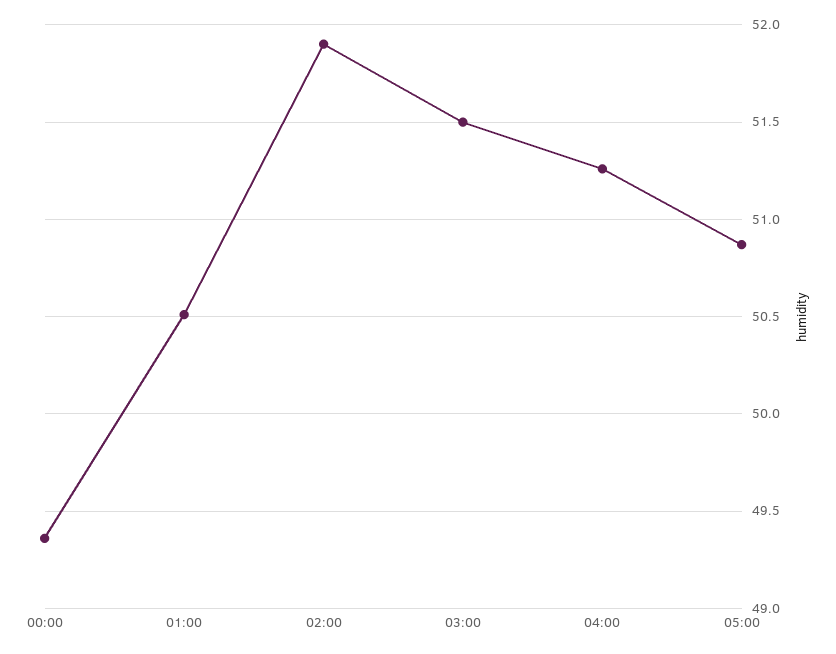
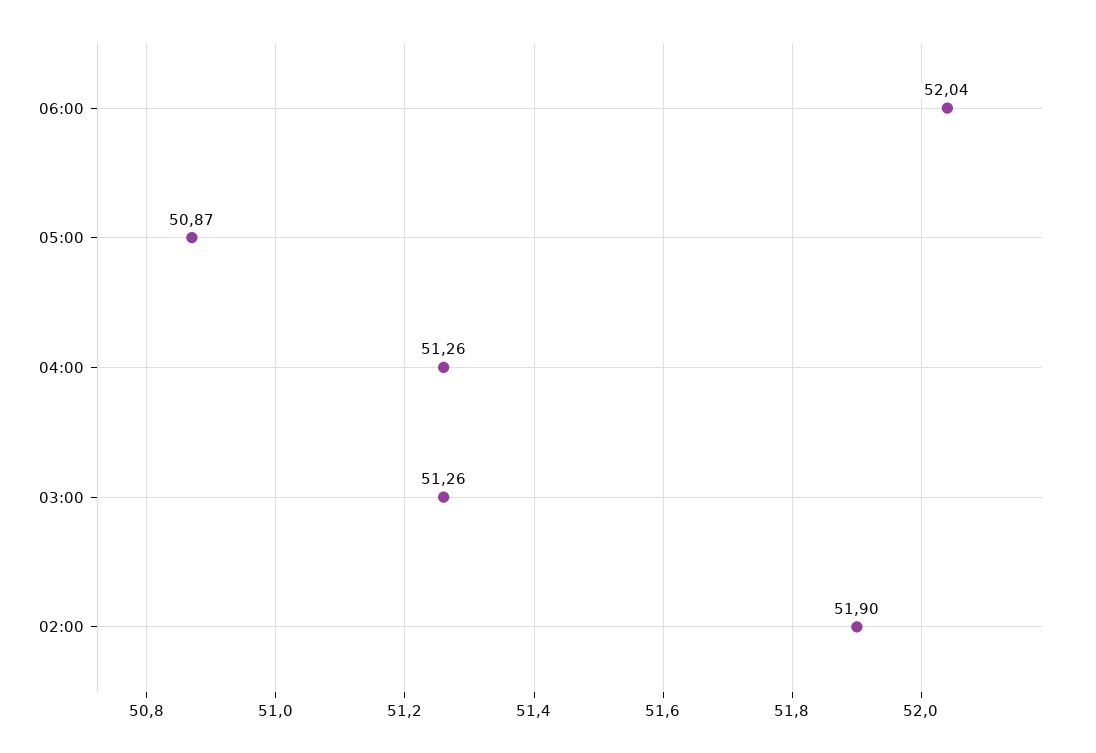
00:00: 49.35 -> none
01:00: 50.5 -> none
03:00: 51.5 -> 51.26
06:00: none -> 52.04

